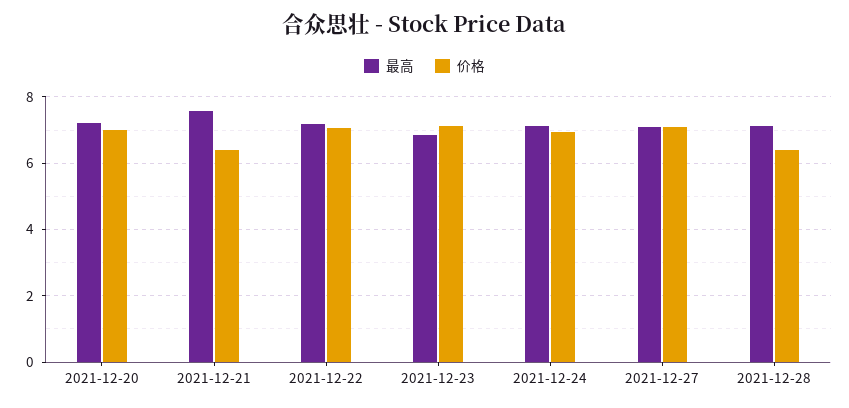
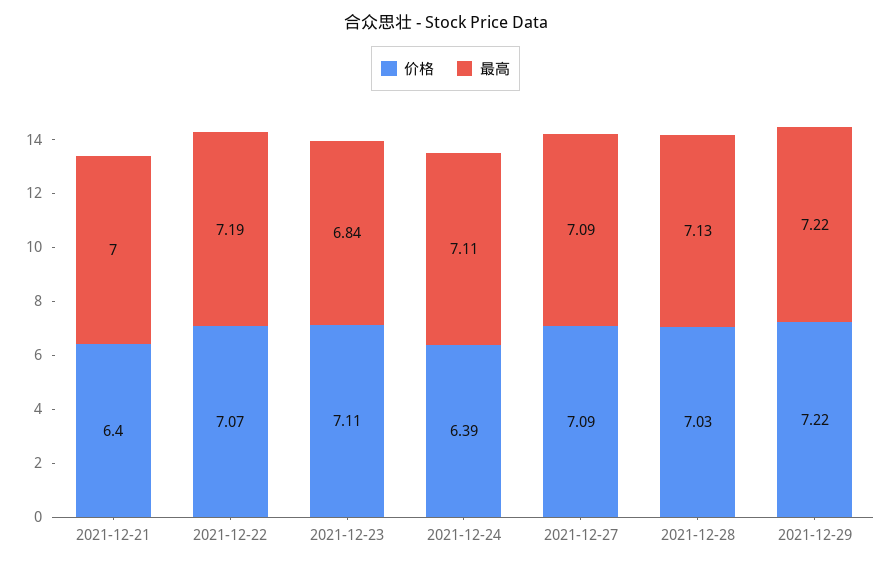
最高, 2021-12-20: 7.2 -> none
价格, 2021-12-20: 7 -> none
最高, 2021-12-21: 7.6 -> 7
价格, 2021-12-24: 7 -> 6.39
价格, 2021-12-28: 6.4 -> 7.03
价格, 2021-12-29: none -> 7.22
最高, 2021-12-29: none -> 7.22

